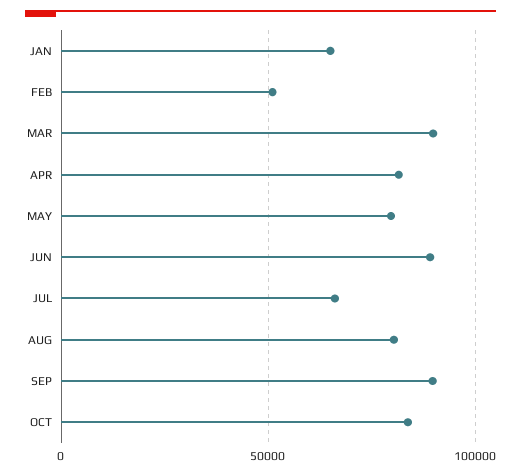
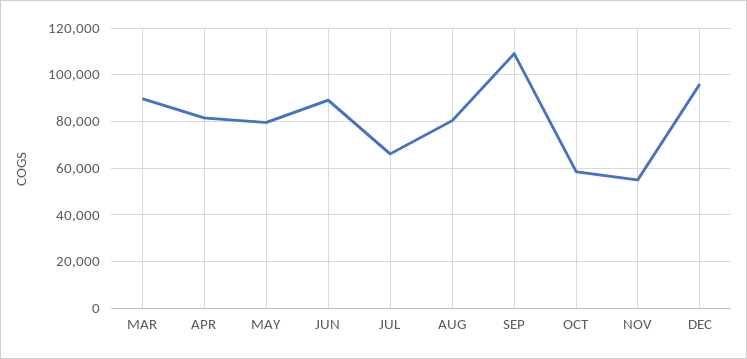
JAN: 65000 -> none
FEB: 50000 -> none
SEP: 90000 -> 110000
OCT: 85000 -> 60000
NOV: none -> 55000
DEC: none -> 95000

